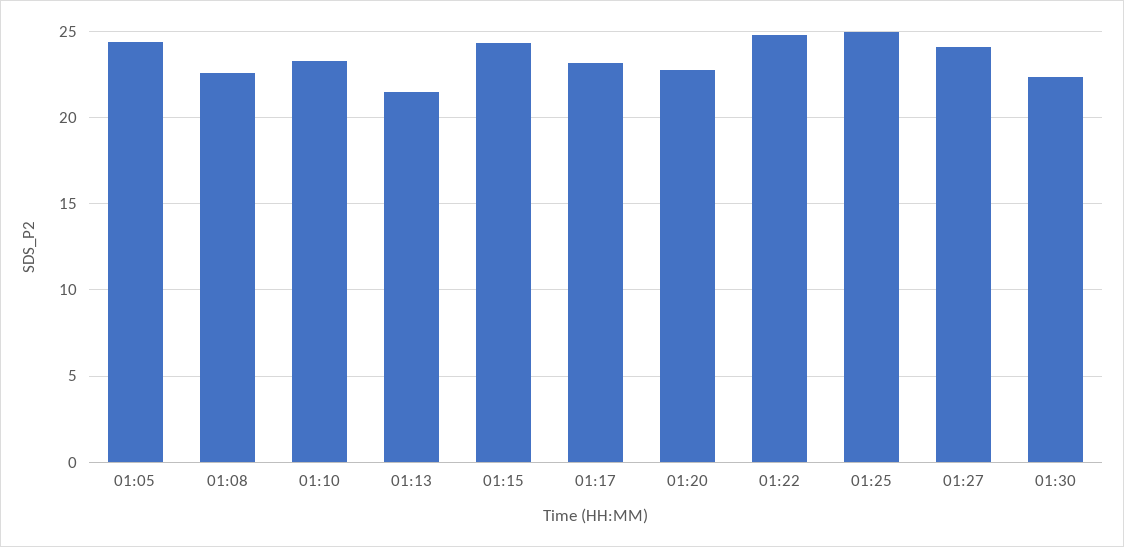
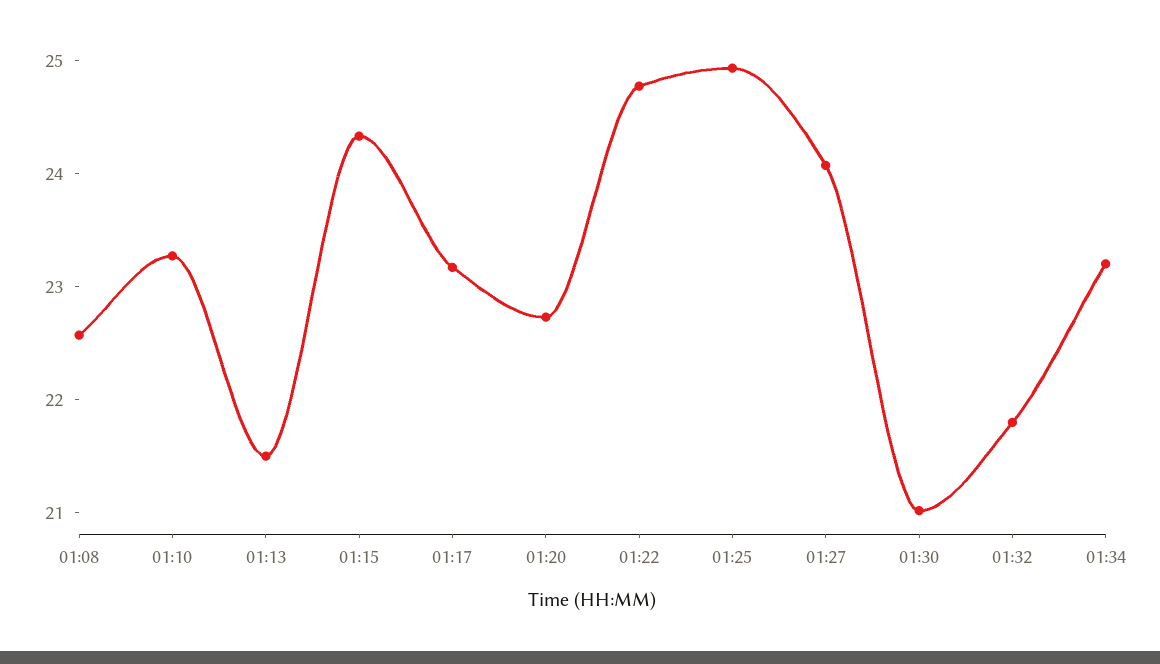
01:05: 24.5 -> none
01:30: 22.5 -> 21
01:32: none -> 21.8
01:34: none -> 23.2

